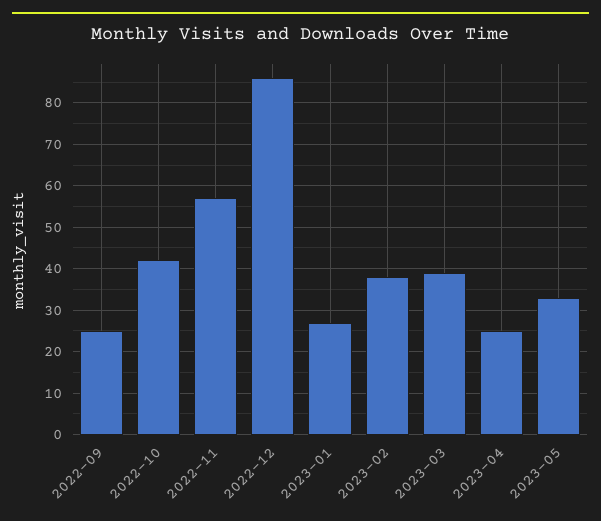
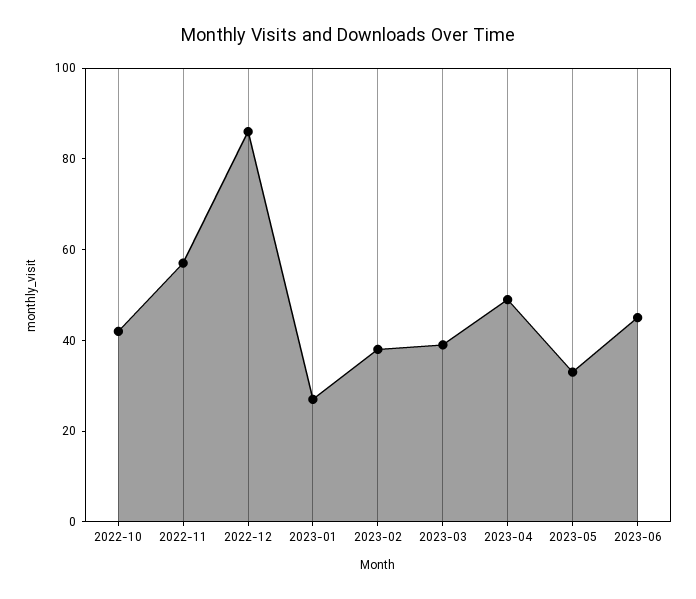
2022-09: 25 -> none
2023-04: 25 -> 50
2023-06: none -> 45

